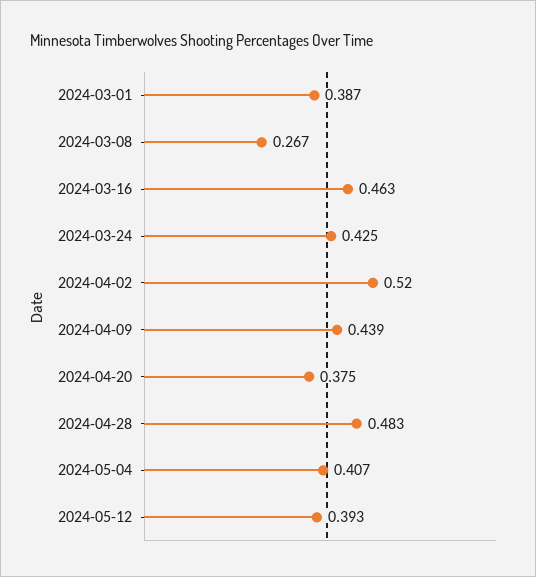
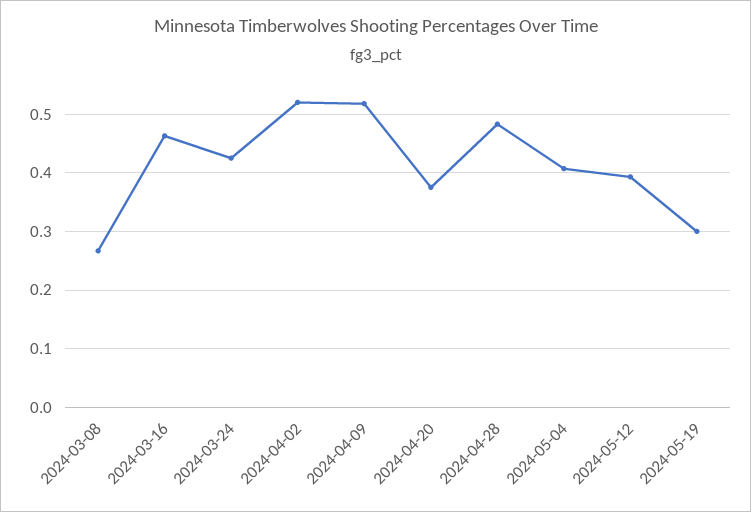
2024-03-01: 0.387 -> none
2024-04-09: 0.439 -> 0.52
2024-05-19: none -> 0.3

